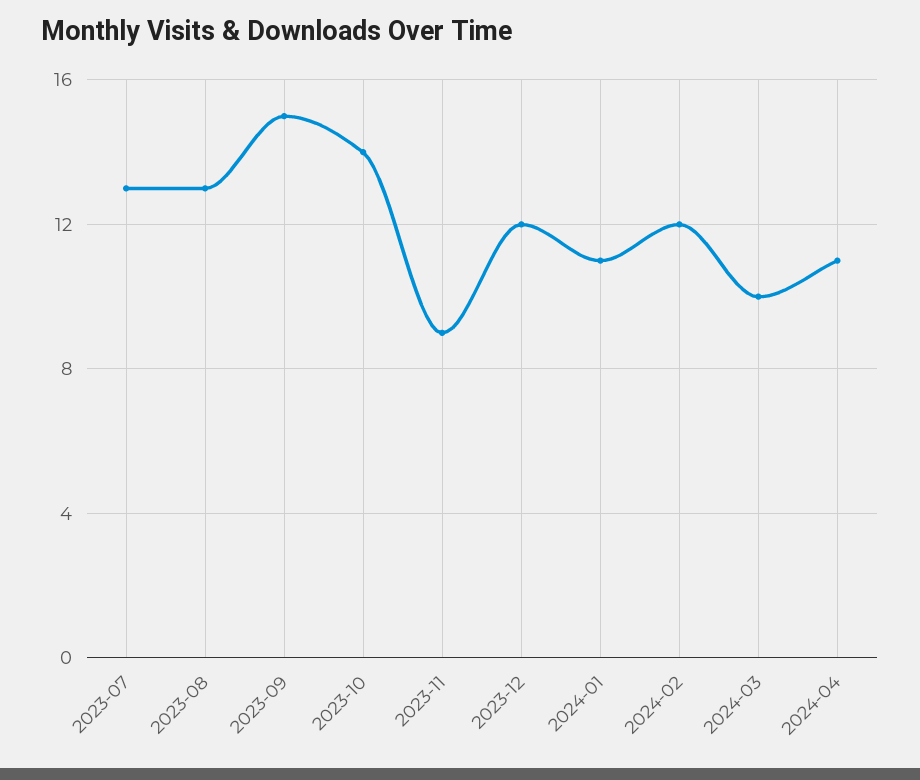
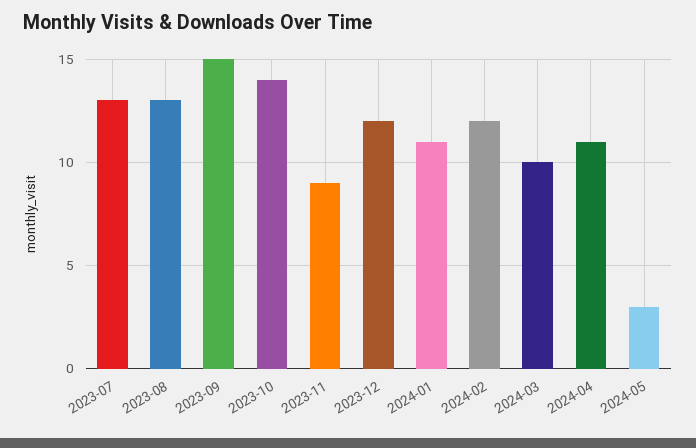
2024-05: none -> 3

